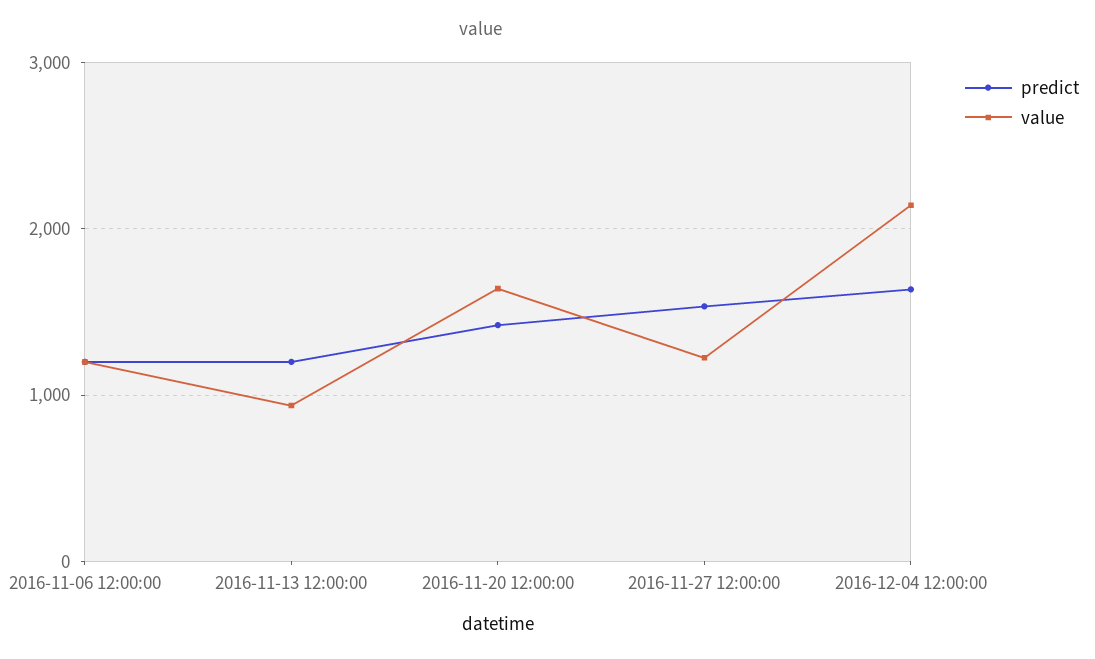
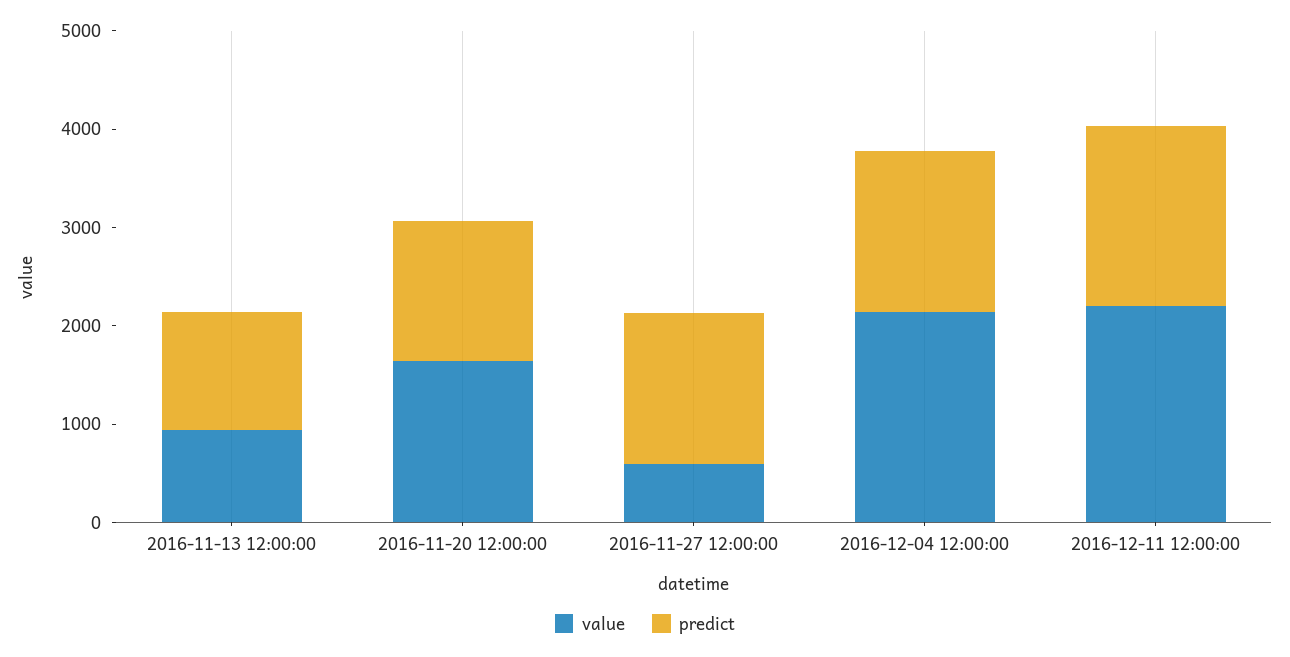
predict, 2016-11-06 12:00:00: 1200 -> none
value, 2016-11-06 12:00:00: 1200 -> none
value, 2016-11-27 12:00:00: 1200 -> 600
value, 2016-12-11 12:00:00: none -> 2200
predict, 2016-12-11 12:00:00: none -> 1800

